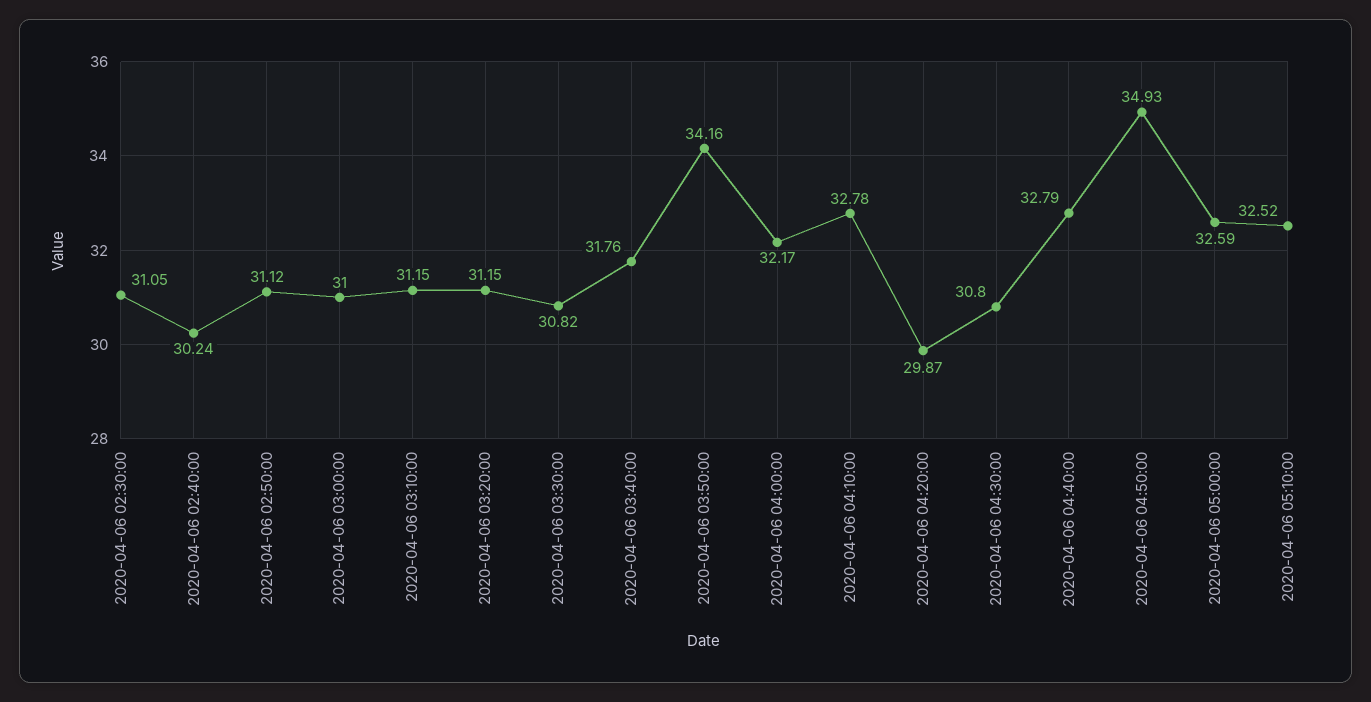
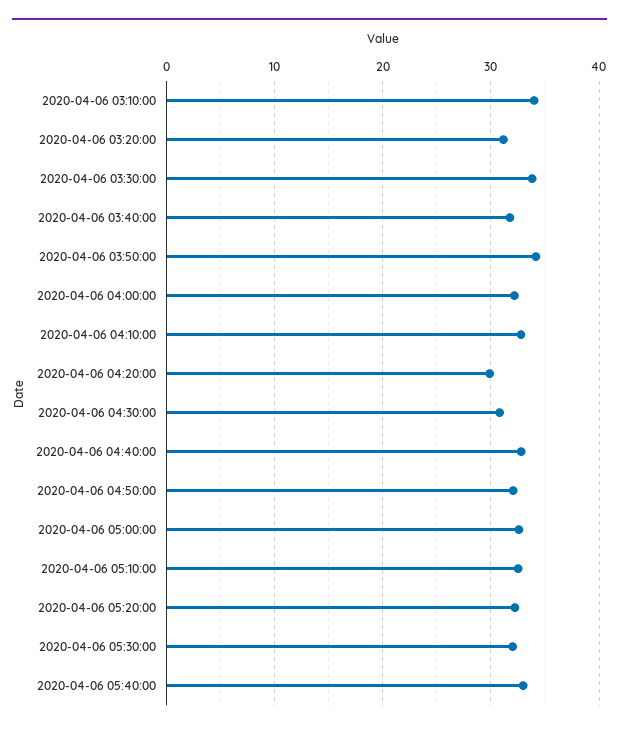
2020-04-06 02:30:00: 31.05 -> none
2020-04-06 02:40:00: 30.24 -> none
2020-04-06 02:50:00: 31.12 -> none
2020-04-06 03:00:00: 31 -> none
2020-04-06 03:10:00: 31.15 -> 34
2020-04-06 03:30:00: 30.82 -> 34
2020-04-06 04:50:00: 34.93 -> 32
2020-04-06 05:20:00: none -> 32
2020-04-06 05:30:00: none -> 32
2020-04-06 05:40:00: none -> 33

